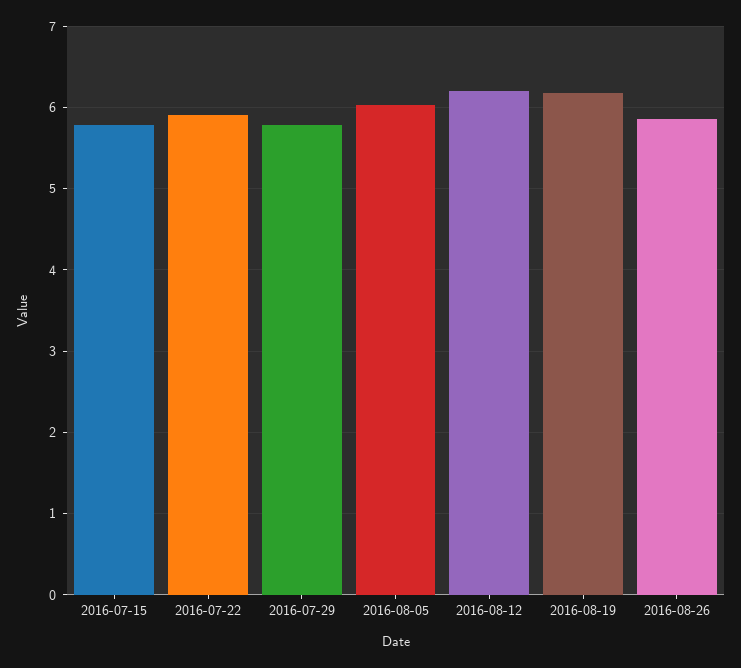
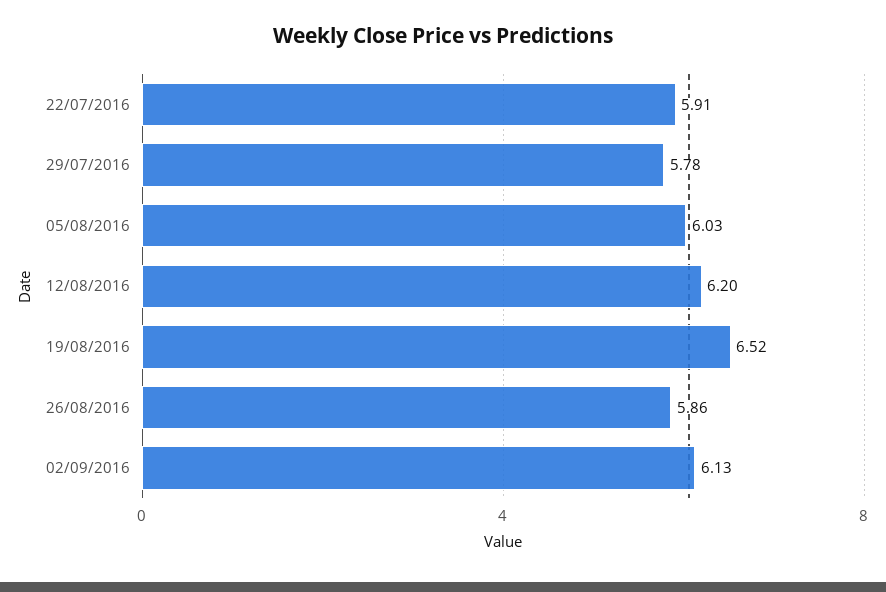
2016-07-15: 5.8 -> none
2016-08-19: 6.2 -> 6.52
02/09/2016: none -> 6.13

